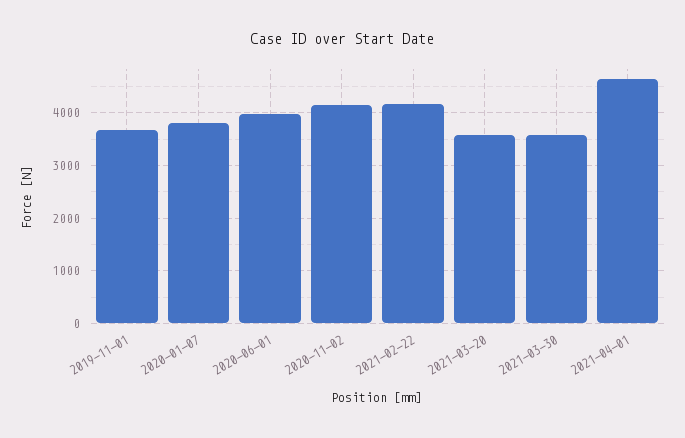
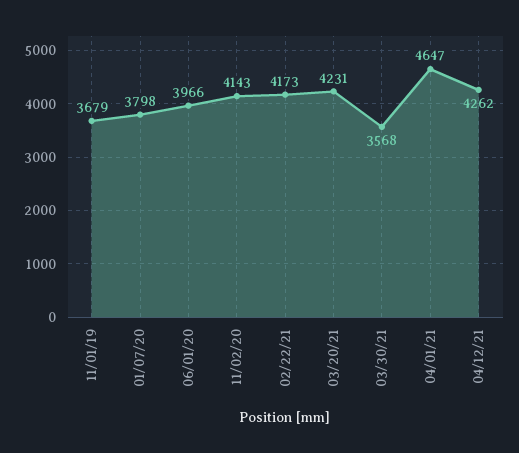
2021-03-20: 3600 -> 4231
04/12/21: none -> 4262

